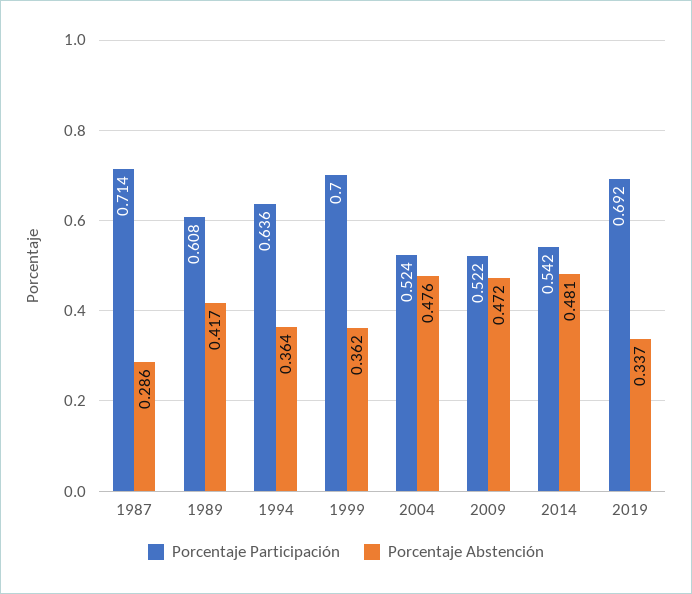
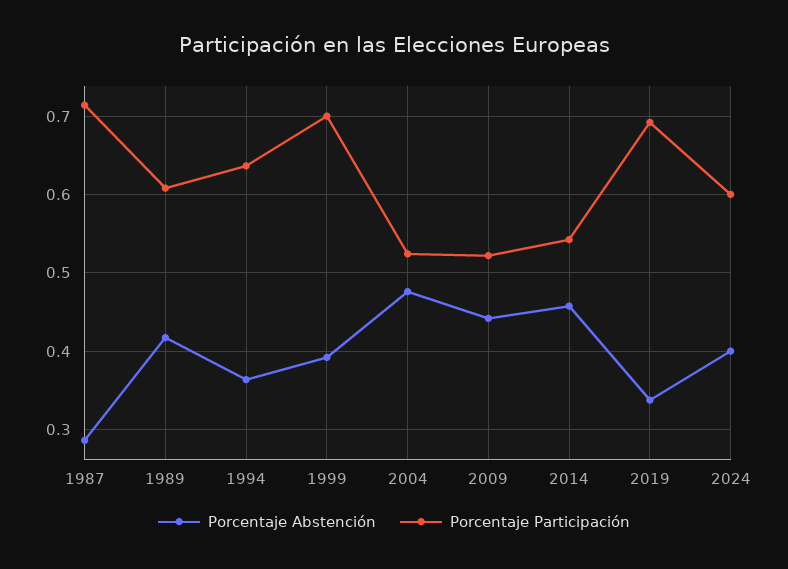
Porcentaje Abstención, 1999: 0.362 -> 0.39
Porcentaje Abstención, 2009: 0.472 -> 0.44
Porcentaje Abstención, 2014: 0.481 -> 0.46
Porcentaje Abstención, 2024: none -> 0.4
Porcentaje Participación, 2024: none -> 0.6

